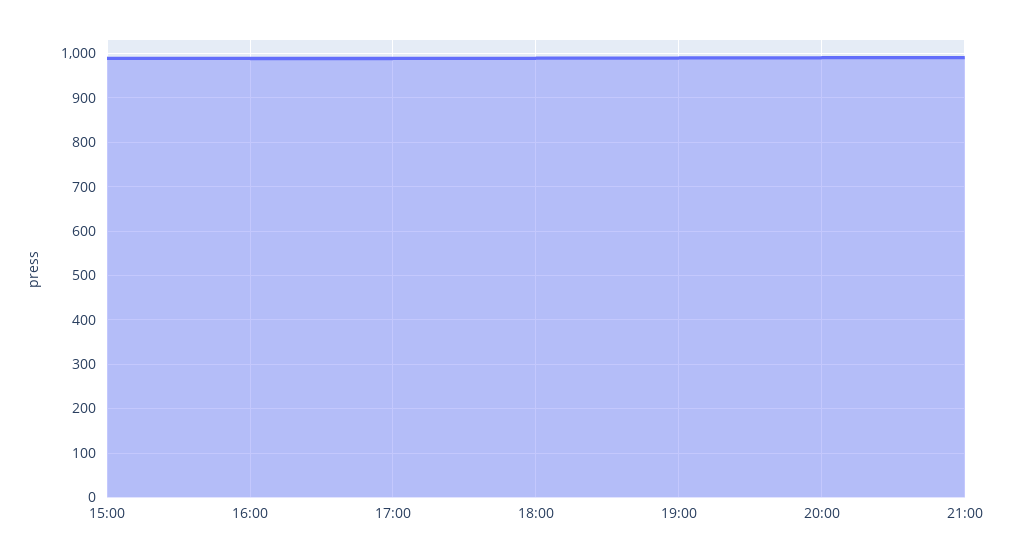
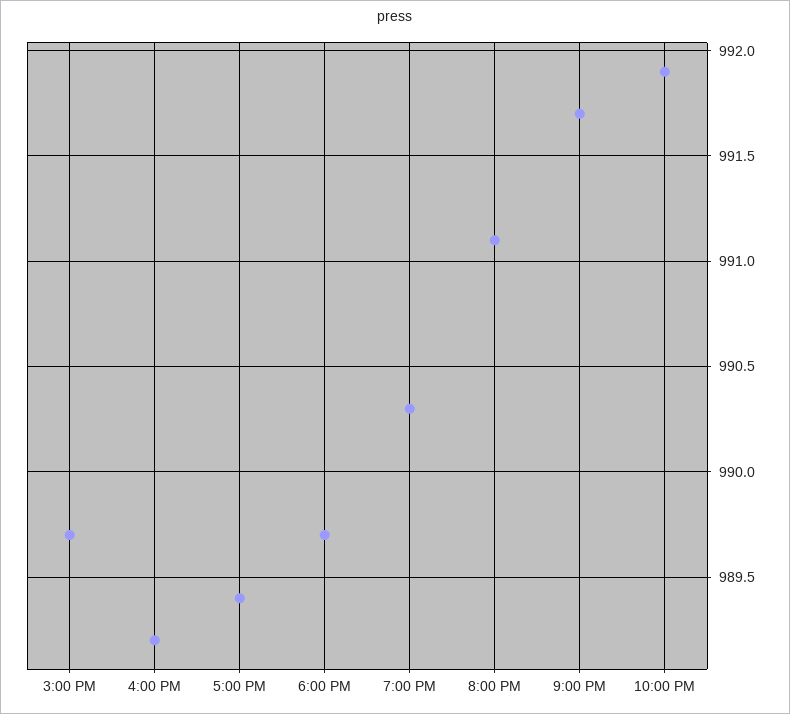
10:00 PM: none -> 991.9

